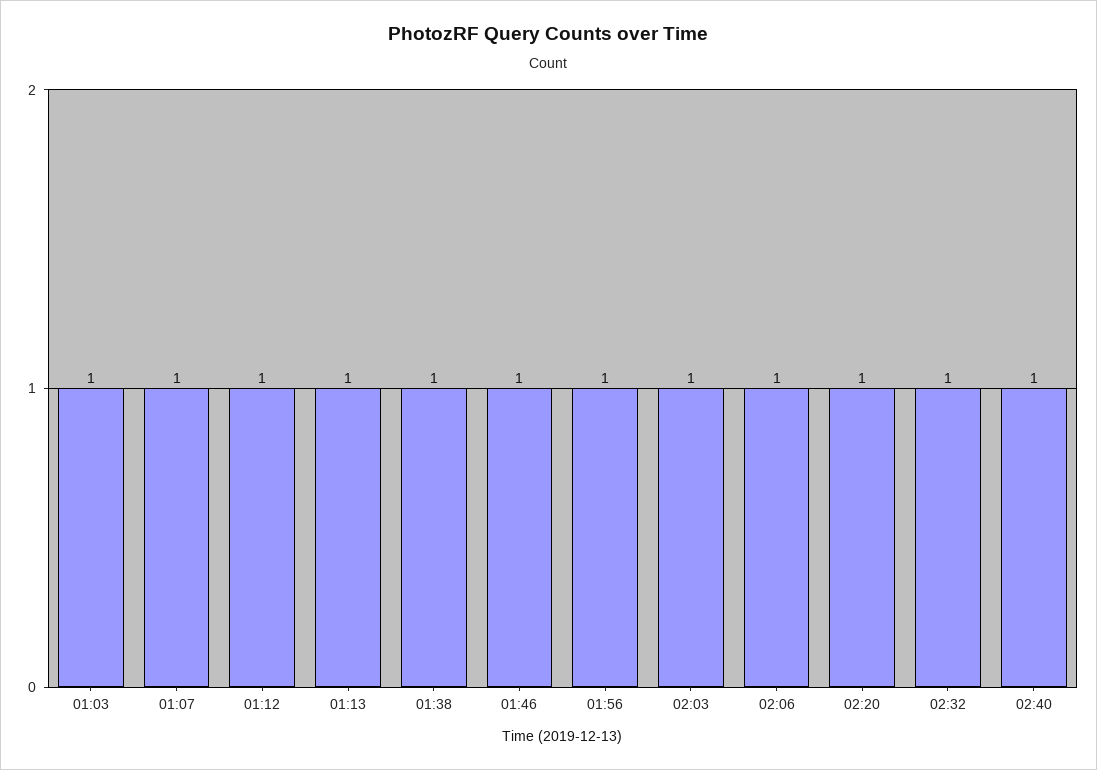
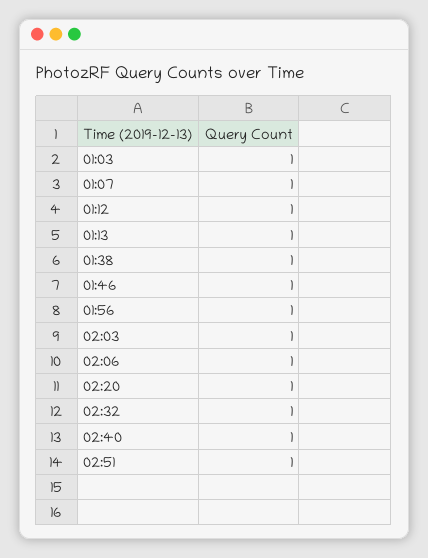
02:51: none -> 1

